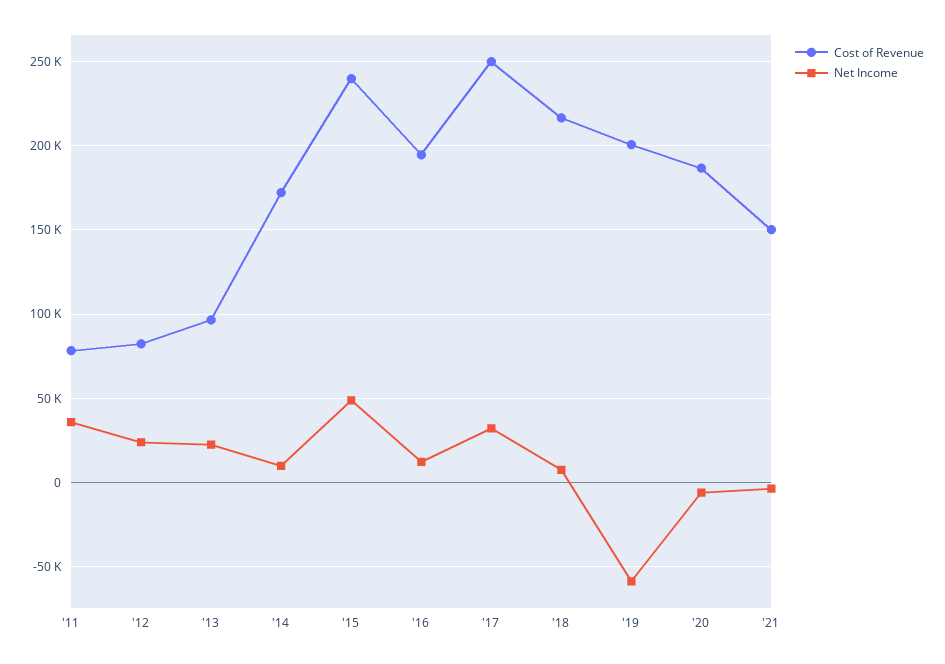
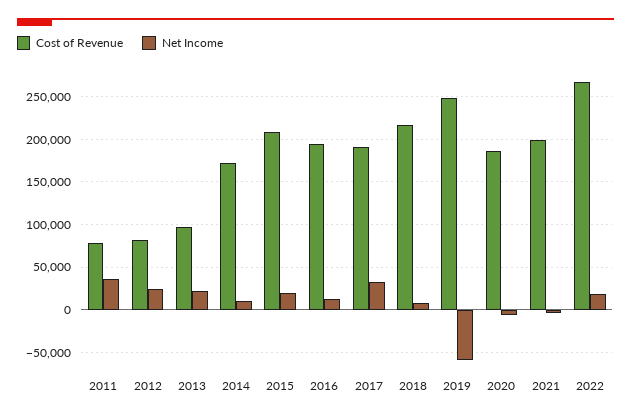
Cost of Revenue, '15: 240000 -> 210000
Net Income, '15: 50000 -> 20000
Cost of Revenue, '17: 250000 -> 190000
Cost of Revenue, '19: 200000 -> 250000
Cost of Revenue, '21: 150000 -> 200000
Cost of Revenue, 2022: none -> 270000
Net Income, 2022: none -> 20000

